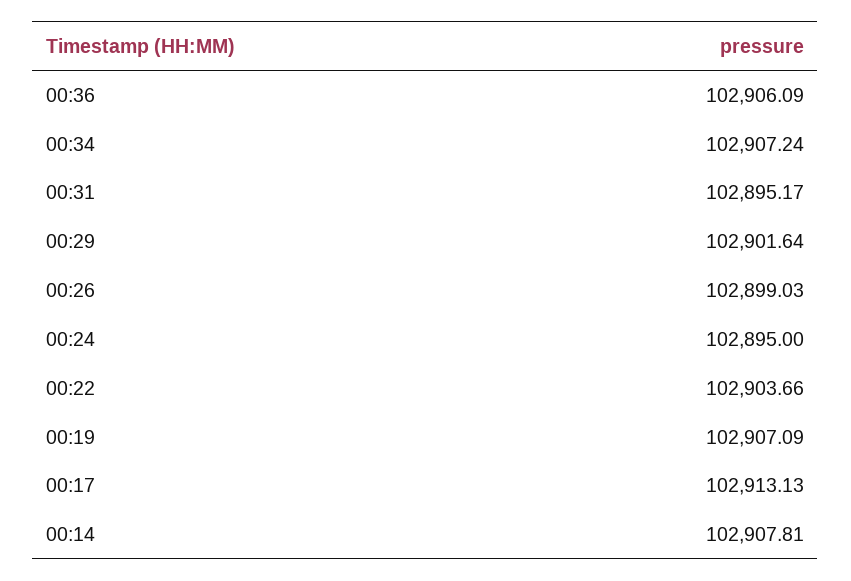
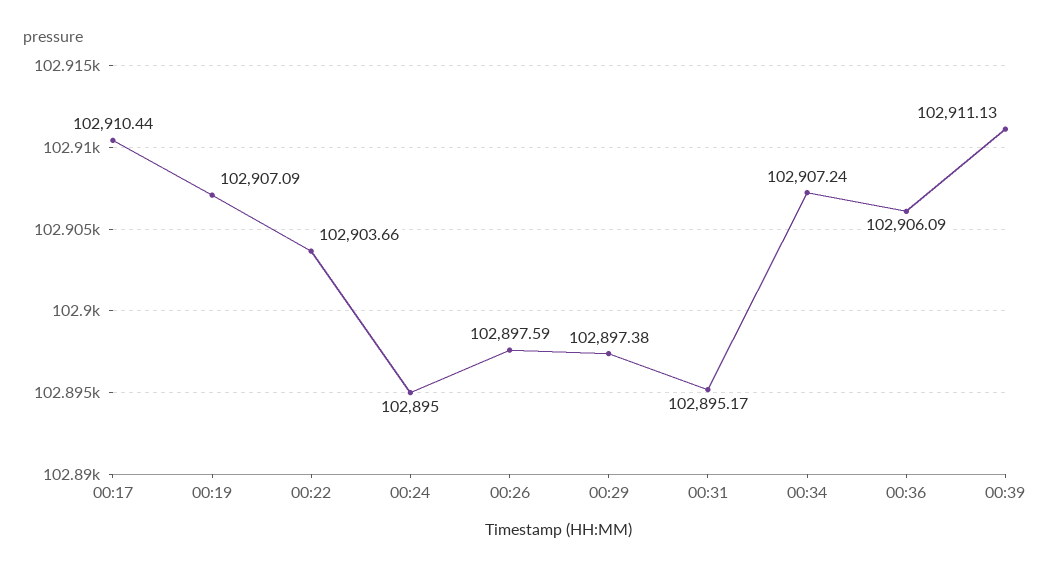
00:29: 102901.64 -> 102897.38
00:26: 102899.03 -> 102897.59
00:17: 102913.13 -> 102910.44
00:14: 102907.81 -> none
00:39: none -> 102911.13

